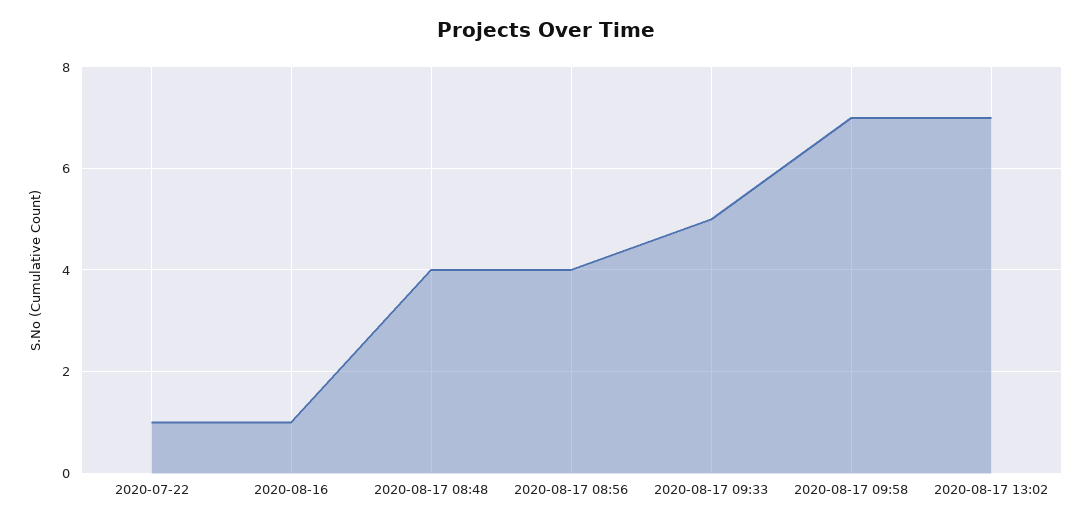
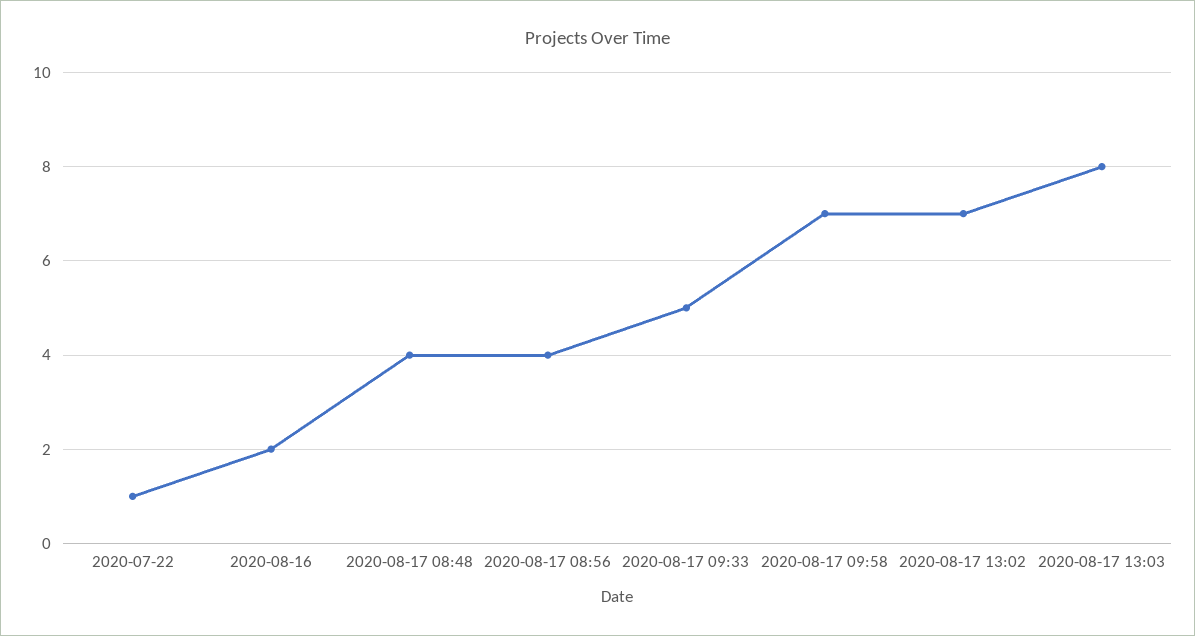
2020-08-16: 1 -> 2
2020-08-17 13:03: none -> 8

